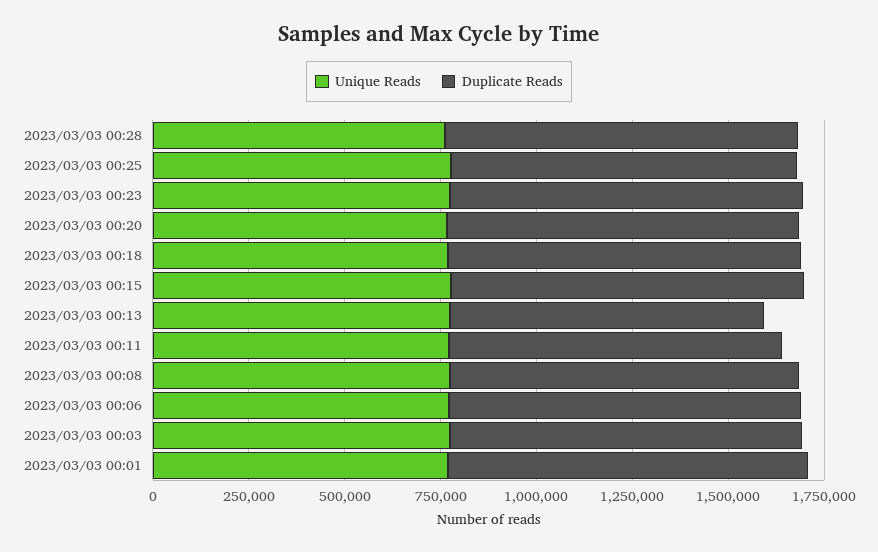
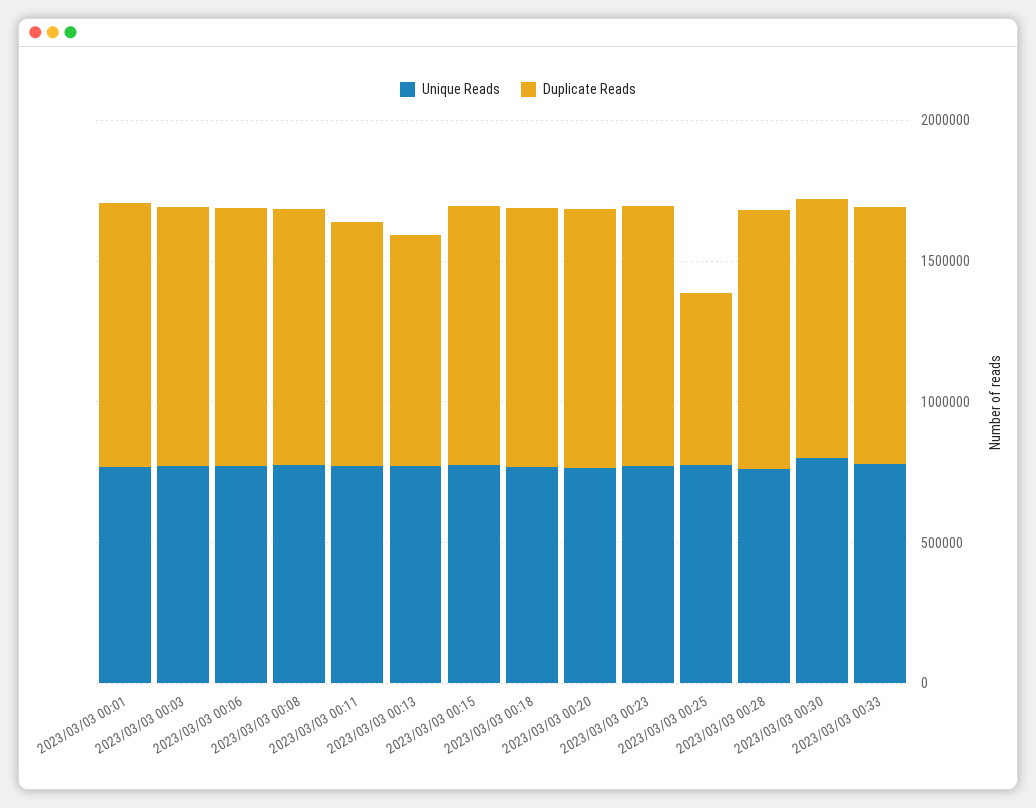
Duplicate Reads, 2023/03/03 00:25: 900000 -> 600000
Unique Reads, 2023/03/03 00:30: none -> 800000
Duplicate Reads, 2023/03/03 00:30: none -> 900000
Unique Reads, 2023/03/03 00:33: none -> 800000
Duplicate Reads, 2023/03/03 00:33: none -> 900000

